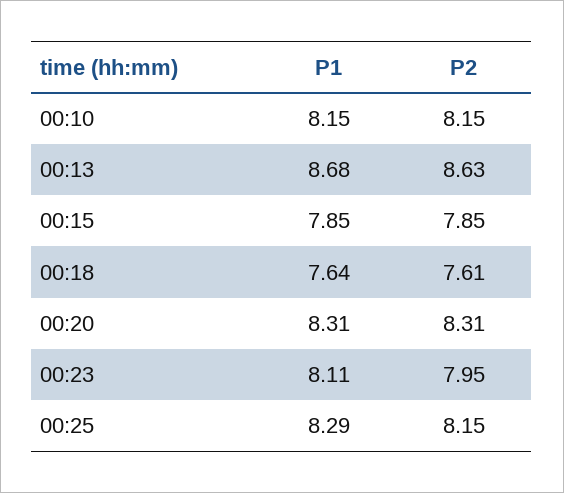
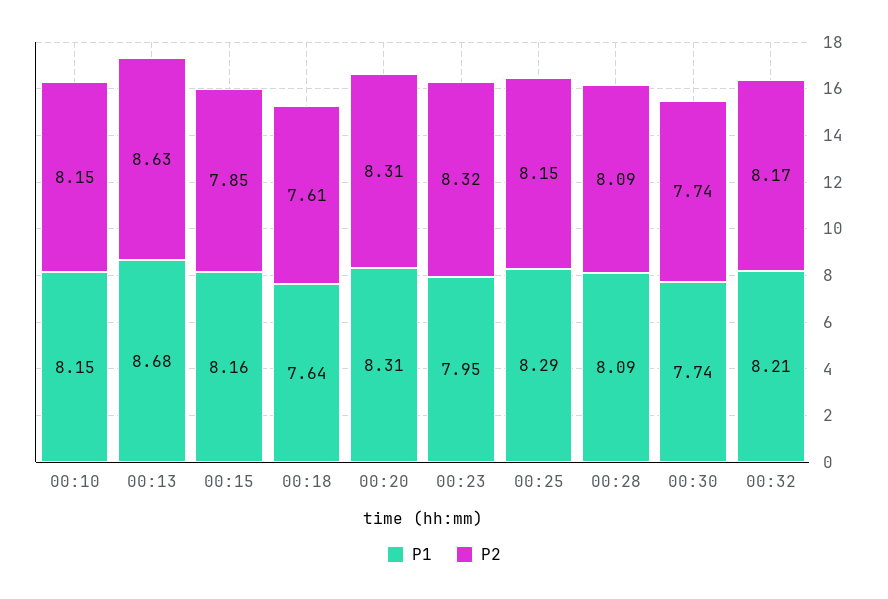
P1, 00:15: 7.85 -> 8.16
P1, 00:23: 8.11 -> 7.95
P2, 00:23: 7.95 -> 8.32
P1, 00:28: none -> 8.09
P2, 00:28: none -> 8.09
P1, 00:30: none -> 7.74
P2, 00:30: none -> 7.74
P1, 00:32: none -> 8.21
P2, 00:32: none -> 8.17

